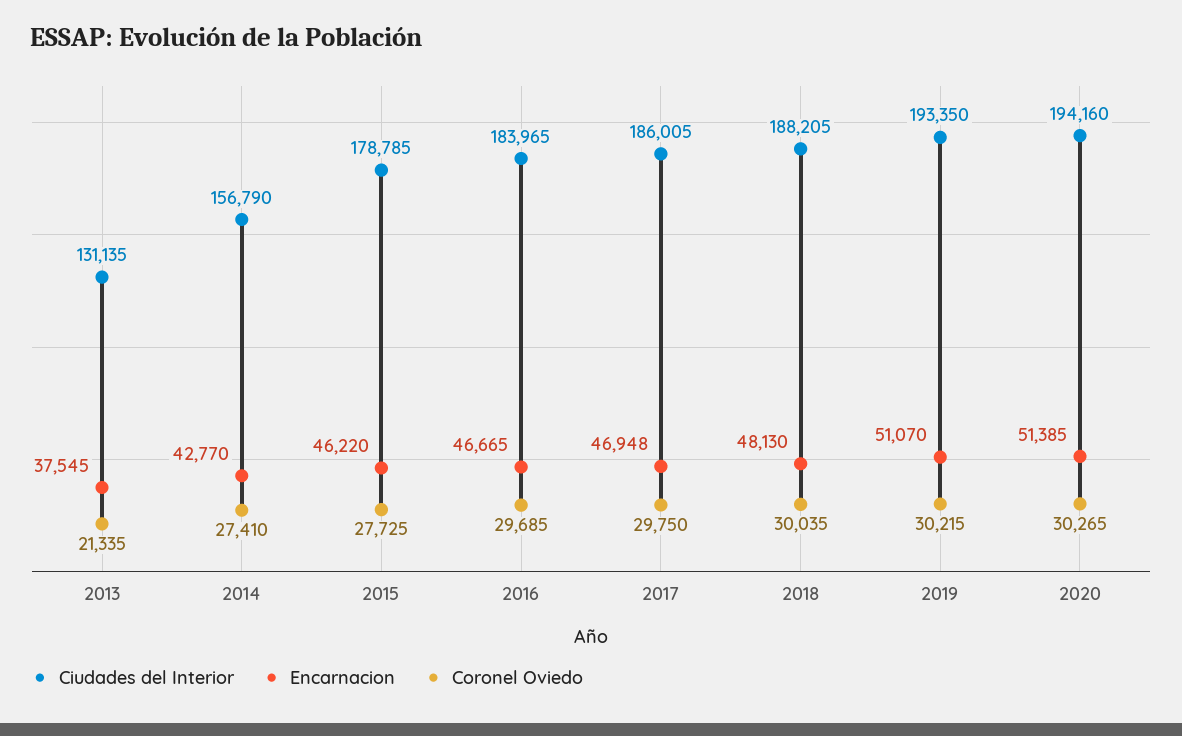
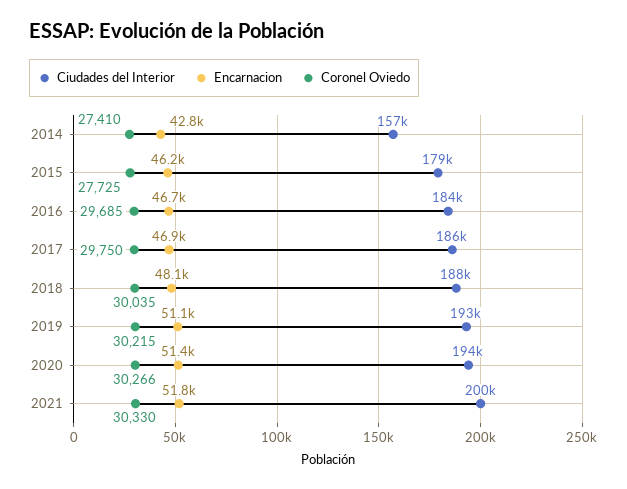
Ciudades del Interior, 2013: 131135 -> none
Encarnacion, 2013: 37545 -> none
Coronel Oviedo, 2013: 21335 -> none
Coronel Oviedo, 2020: 30265 -> 30266
Ciudades del Interior, 2021: none -> 200000
Encarnacion, 2021: none -> 51800
Coronel Oviedo, 2021: none -> 30330

